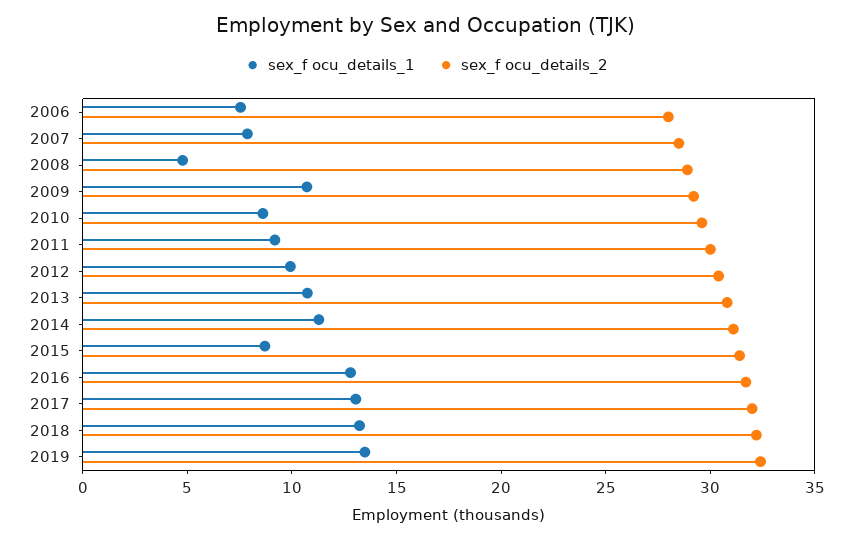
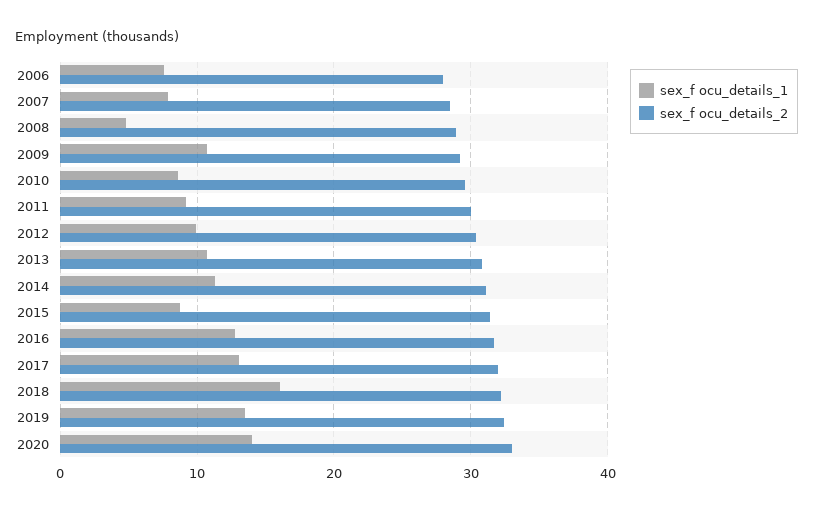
sex_f ocu_details_1, 2018: 13 -> 16
sex_f ocu_details_1, 2020: none -> 14
sex_f ocu_details_2, 2020: none -> 33

